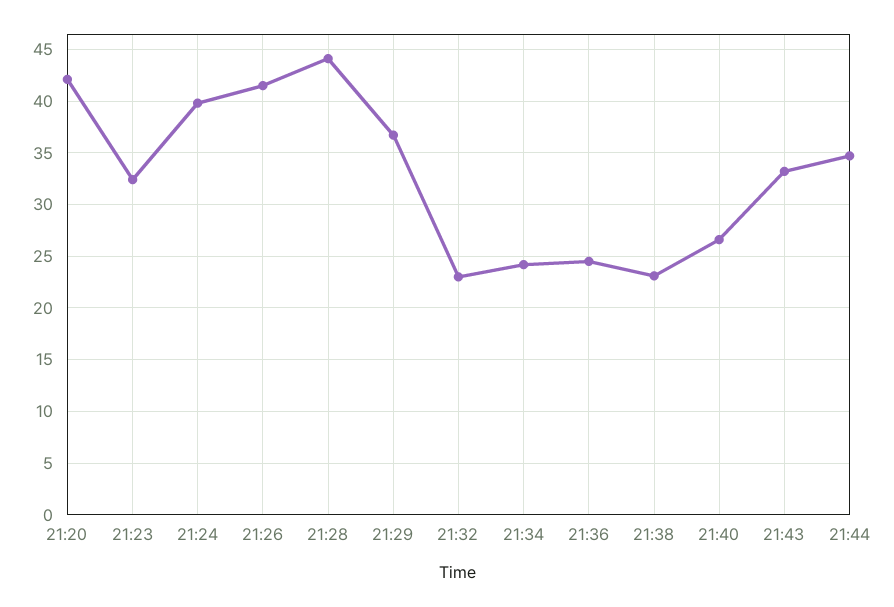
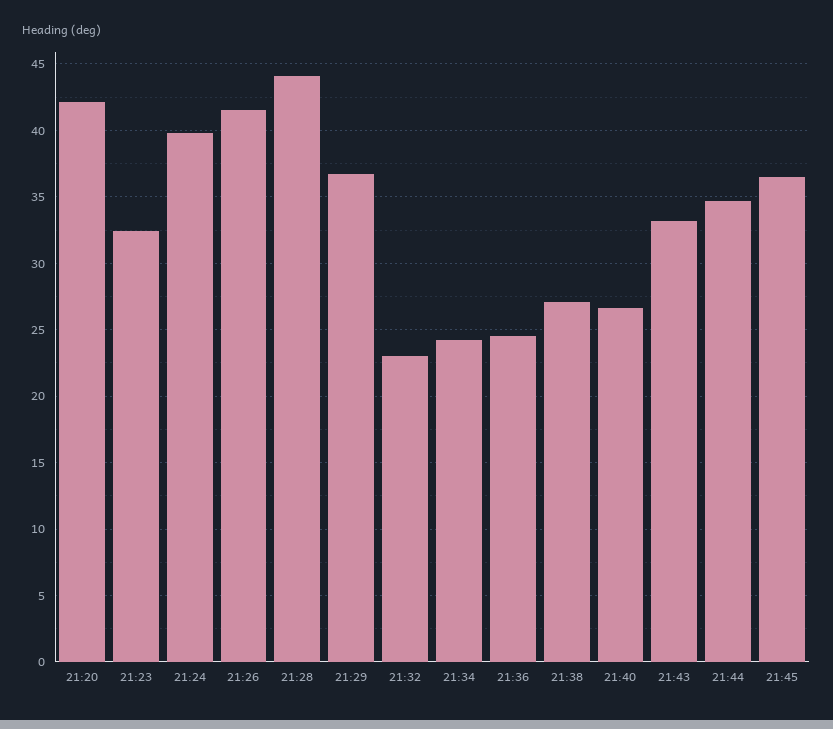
21:38: 23 -> 27
21:45: none -> 36.5

